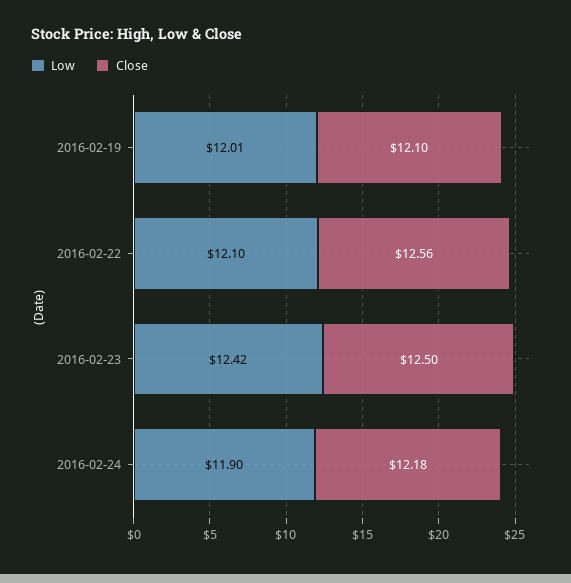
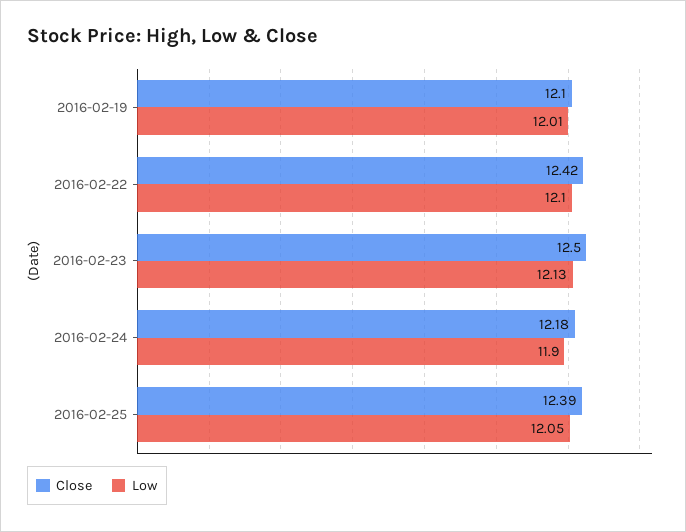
Close, 2016-02-22: 12.56 -> 12.42
Low, 2016-02-23: 12.42 -> 12.13
Close, 2016-02-25: none -> 12.39
Low, 2016-02-25: none -> 12.05

